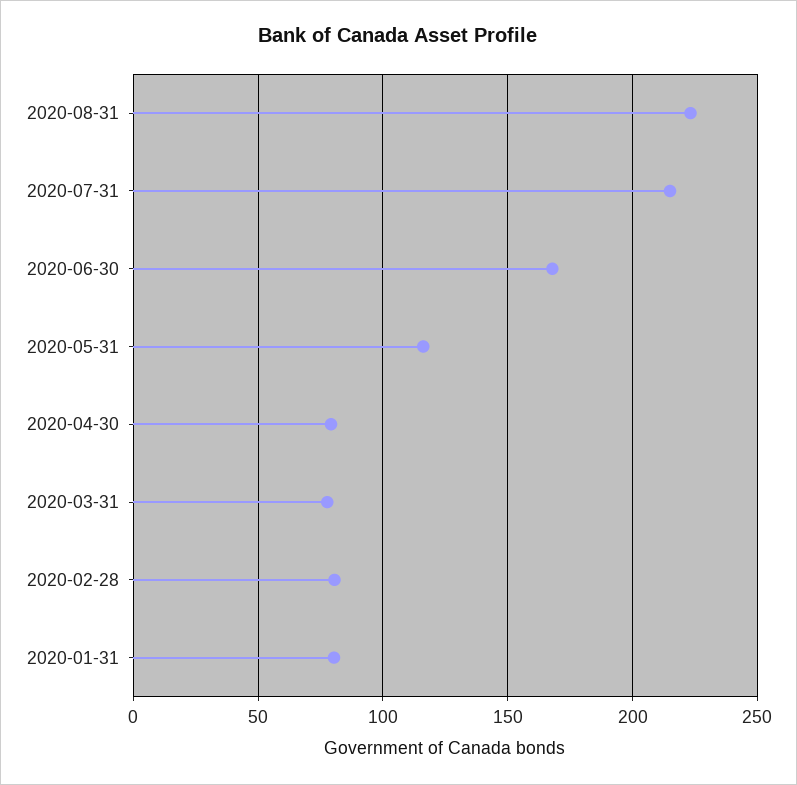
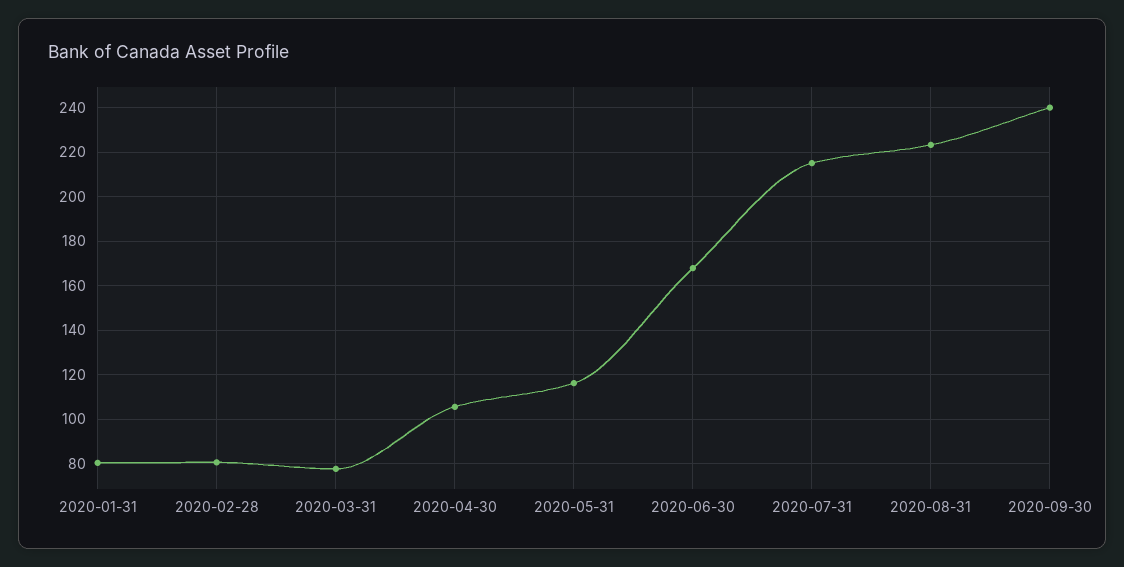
2020-04-30: 80 -> 105
2020-09-30: none -> 240

